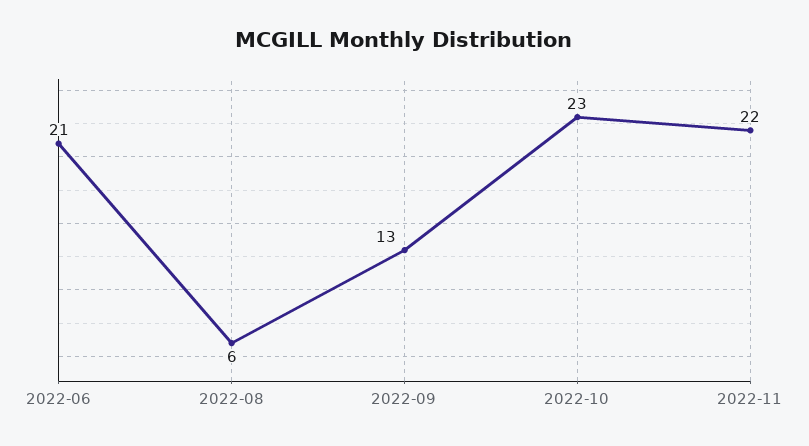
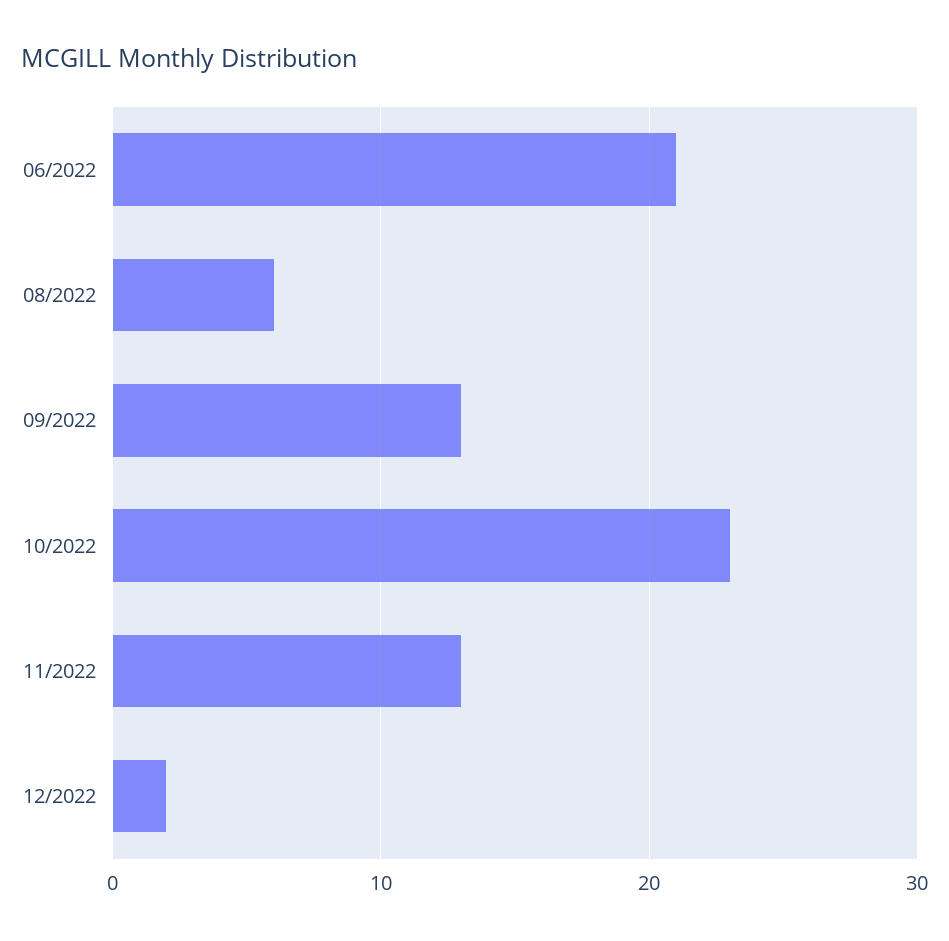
2022-11: 22 -> 13
12/2022: none -> 2

